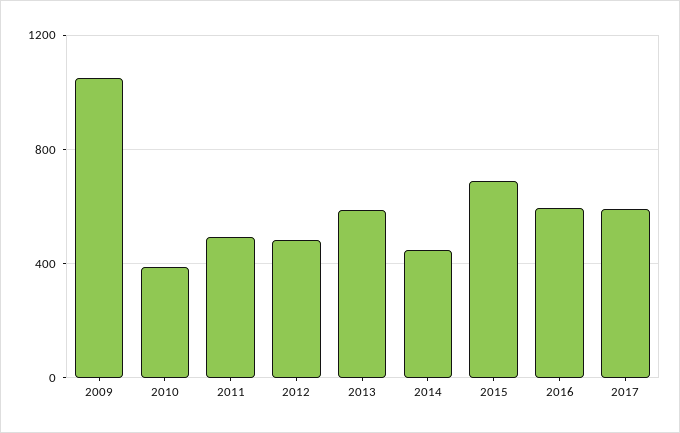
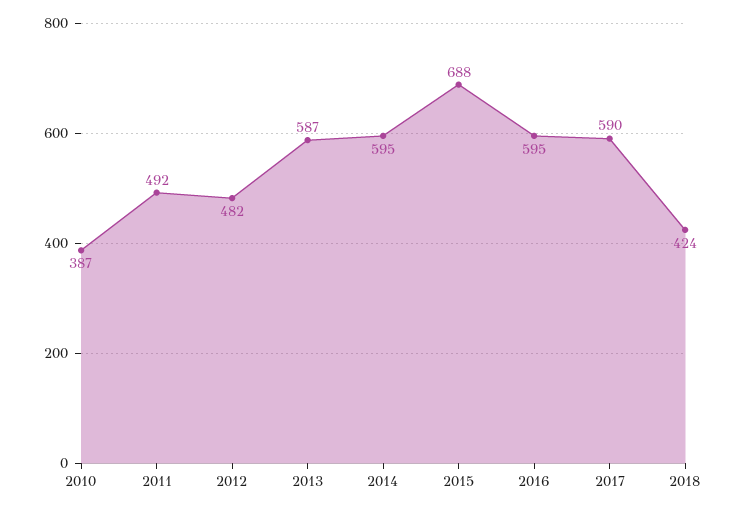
2009: 1050 -> none
2014: 450 -> 595
2018: none -> 424

